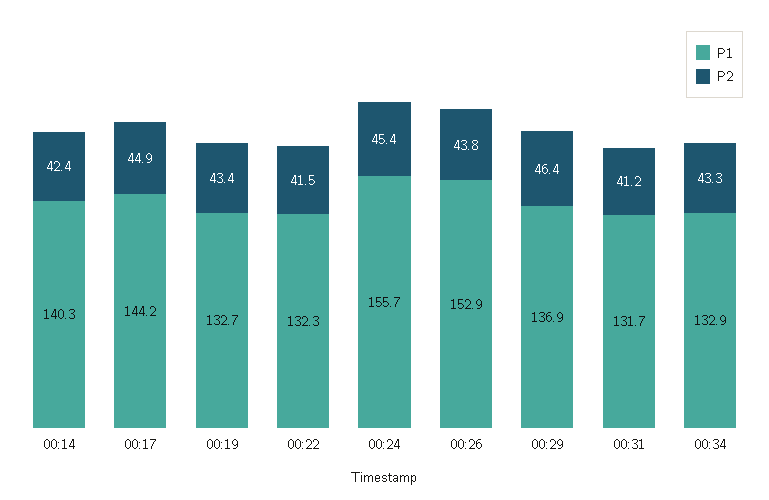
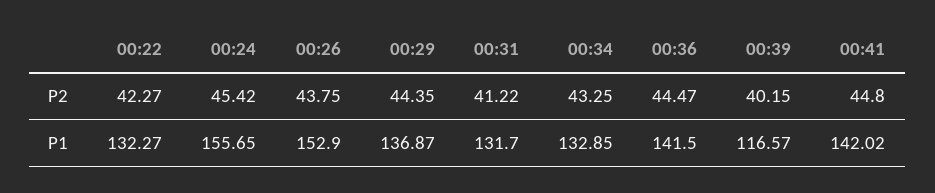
P1, 00:14: 140.3 -> none
P2, 00:14: 42.4 -> none
P1, 00:17: 144.2 -> none
P2, 00:17: 44.9 -> none
P1, 00:19: 132.7 -> none
P2, 00:19: 43.4 -> none
P2, 00:22: 41.5 -> 42.27
P2, 00:29: 46.4 -> 44.35
P2, 00:36: none -> 44.47
P2, 00:39: none -> 40.15
P2, 00:41: none -> 44.8
P1, 00:36: none -> 141.5
P1, 00:39: none -> 116.57
P1, 00:41: none -> 142.02

